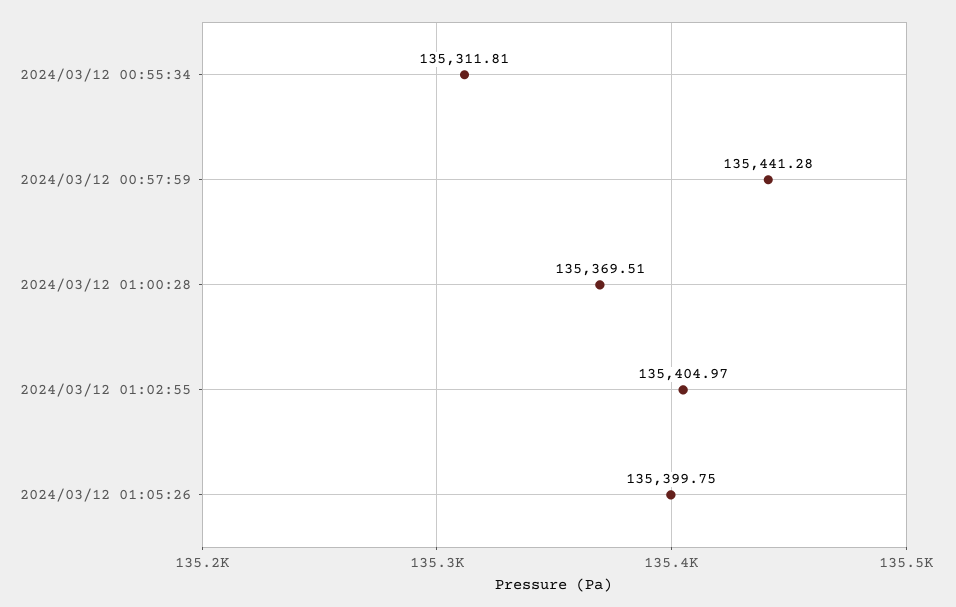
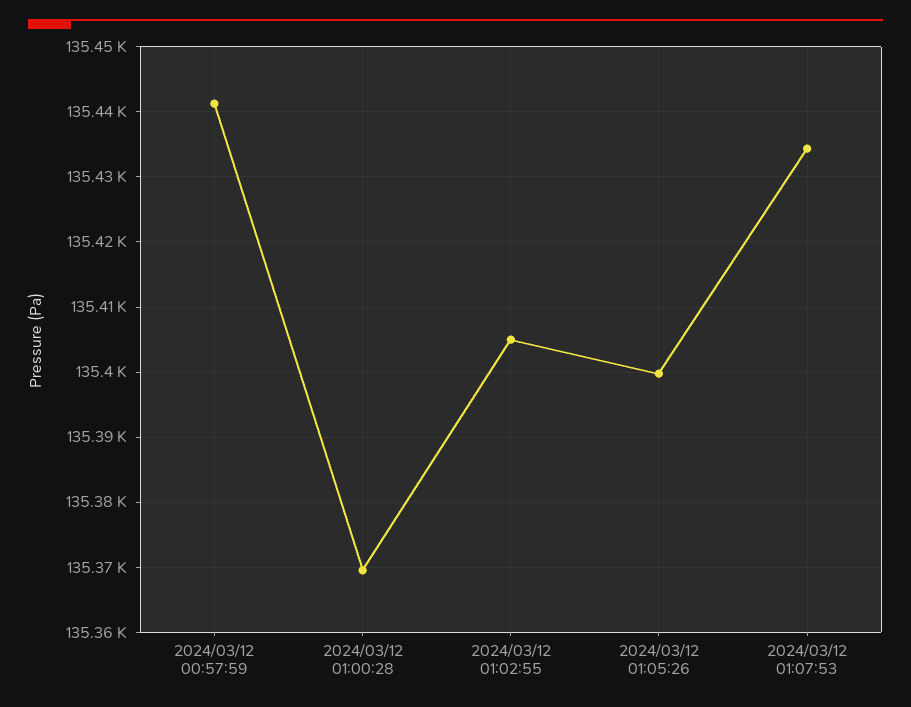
2024/03/12 00:55:34: 135311.81 -> none
2024/03/12 01:07:53: none -> 135434

